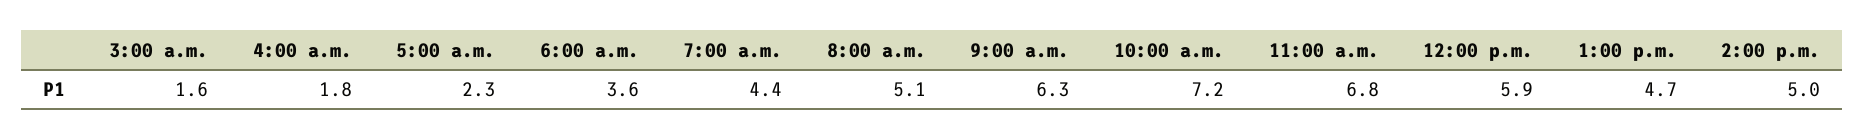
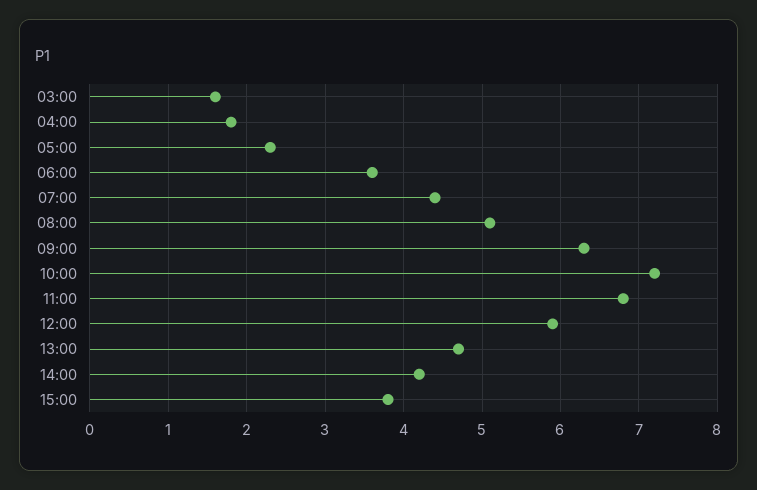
2:00 p.m.: 5 -> 4.2
15:00: none -> 3.8

